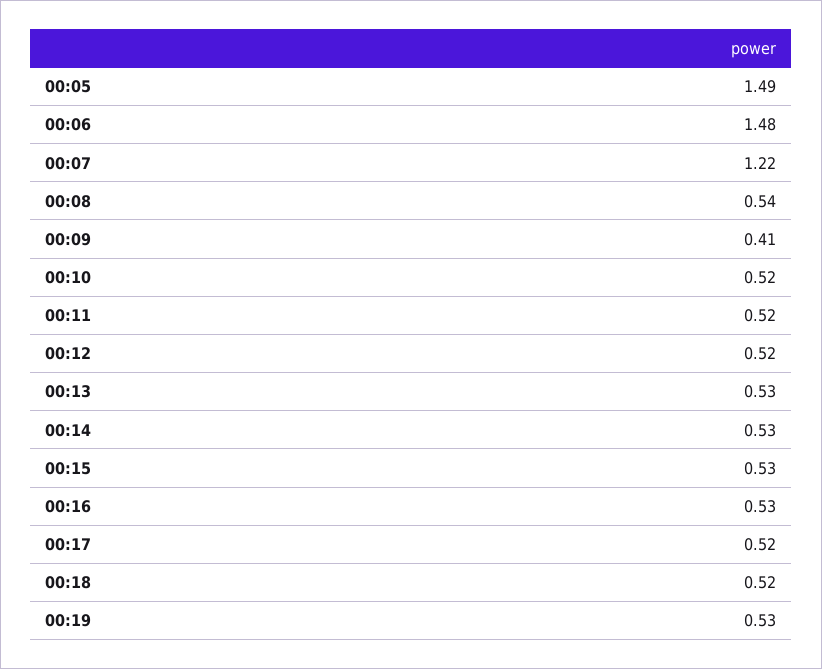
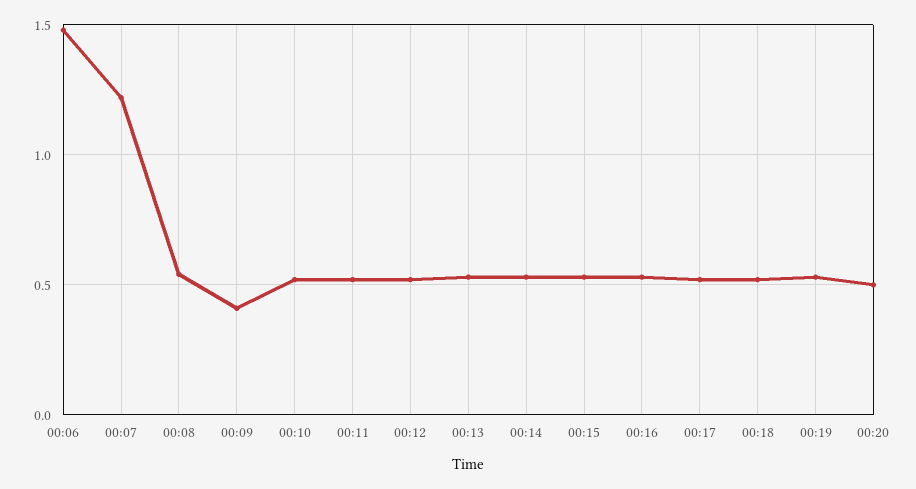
00:05: 1.49 -> none
00:20: none -> 0.5

